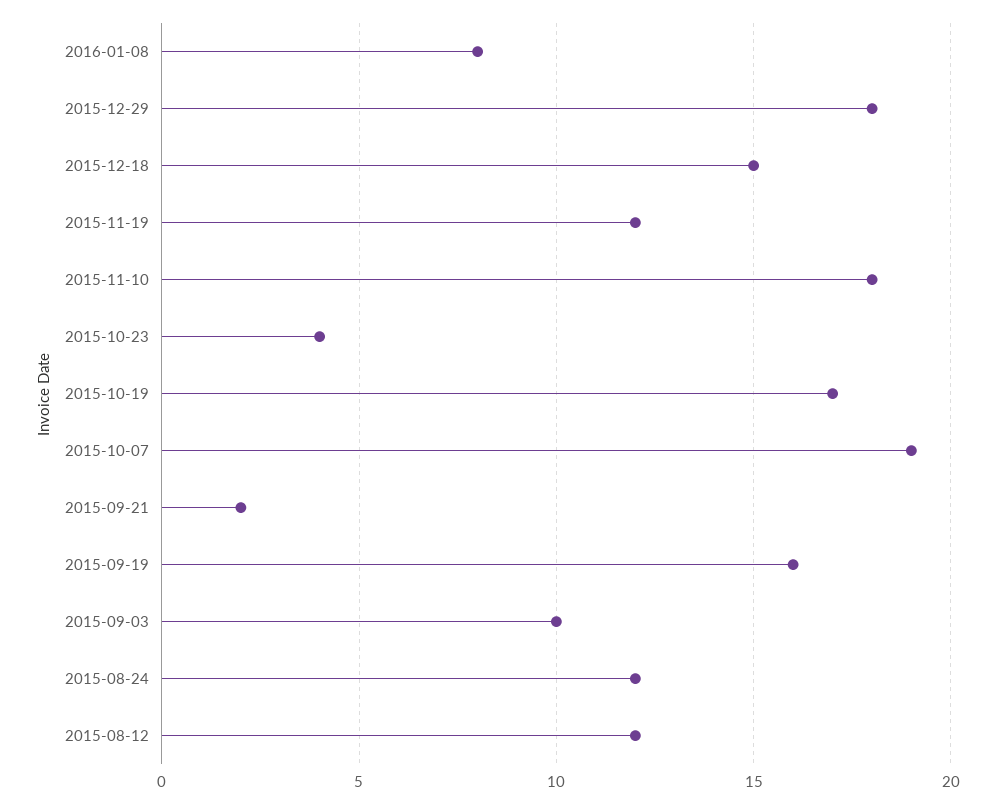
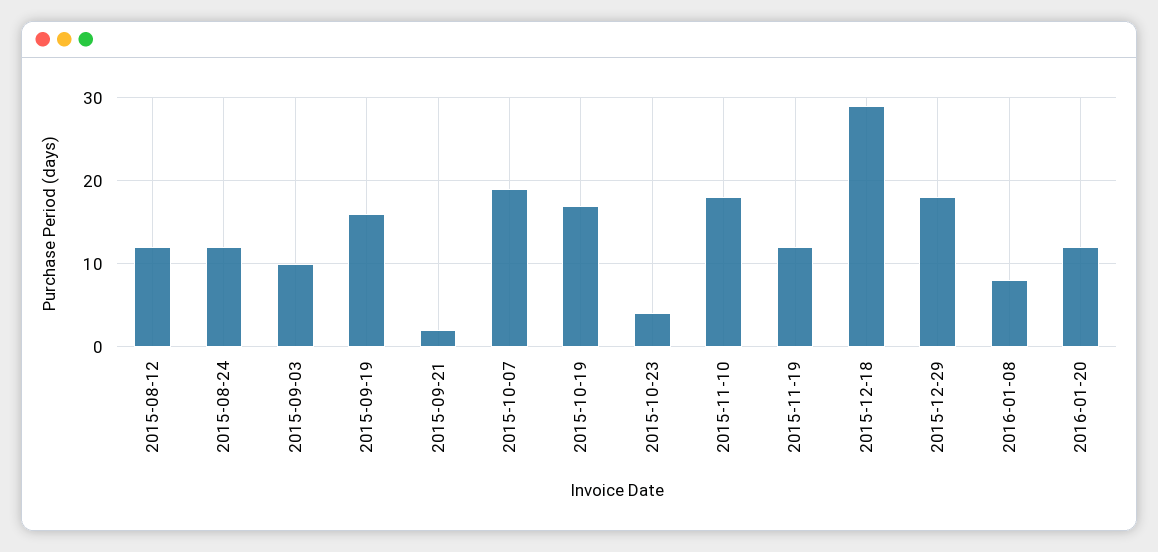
2015-12-18: 15 -> 29
2016-01-20: none -> 12

